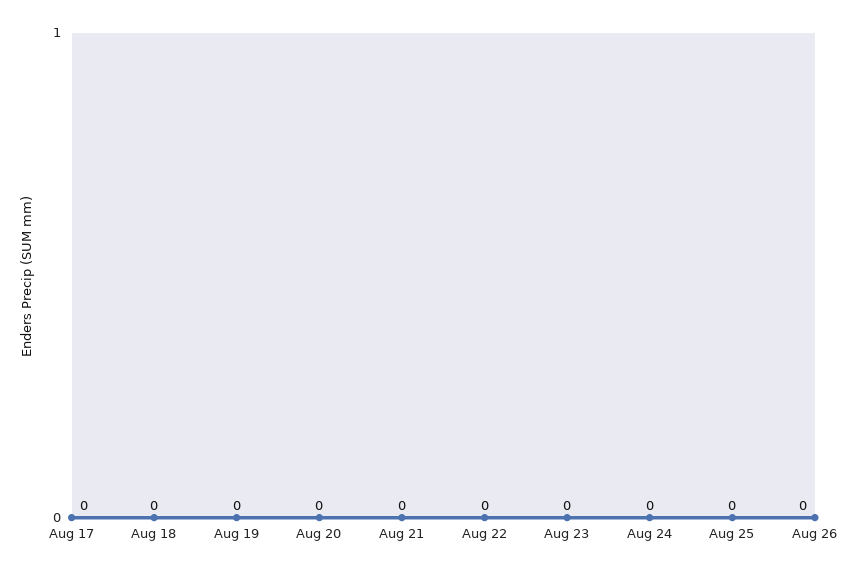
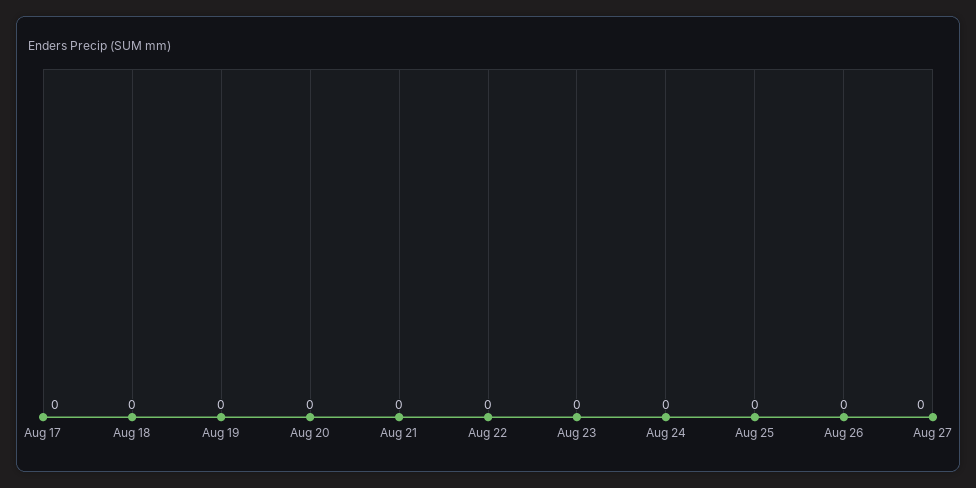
Aug 27: none -> 0

